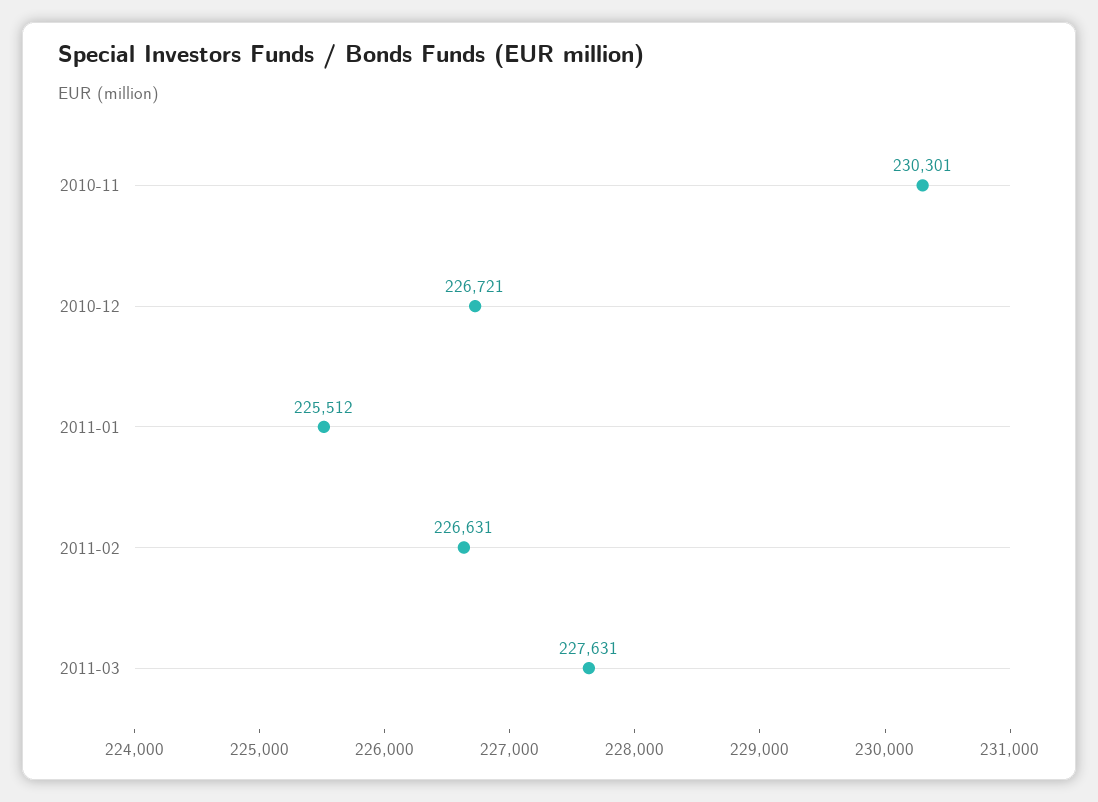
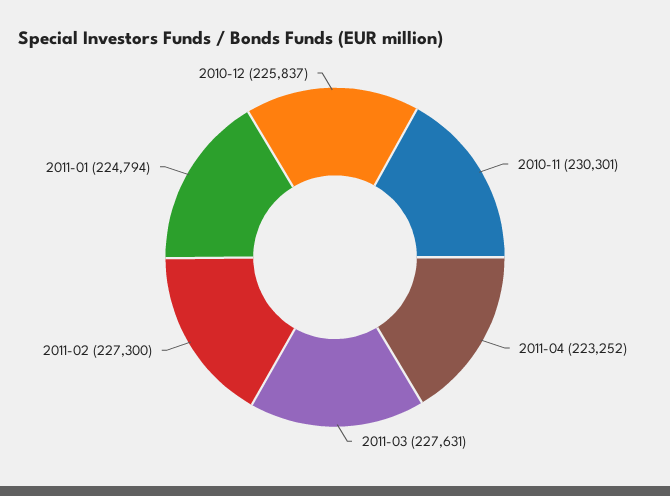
2010-12: 226721 -> 225837
2011-01: 225512 -> 224794
2011-02: 226631 -> 227300
2011-04: none -> 223252

